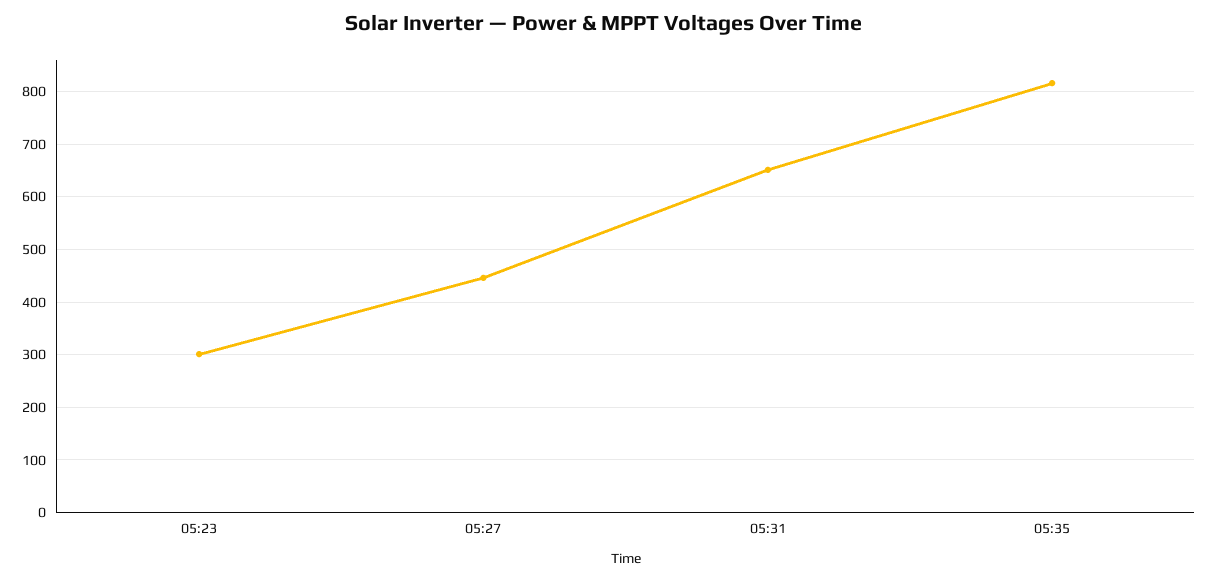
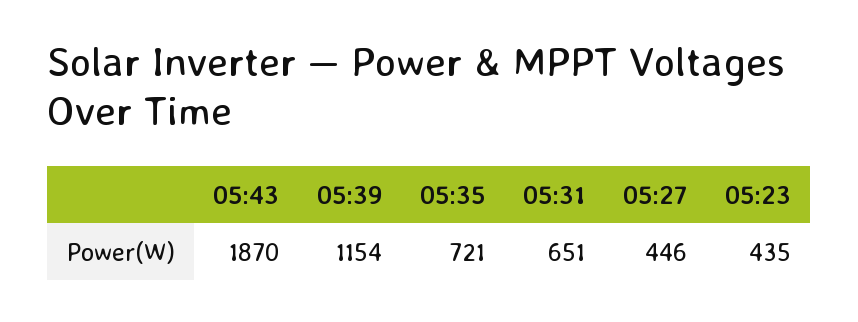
05:23: 300 -> 435
05:35: 820 -> 721
05:43: none -> 1870
05:39: none -> 1154

